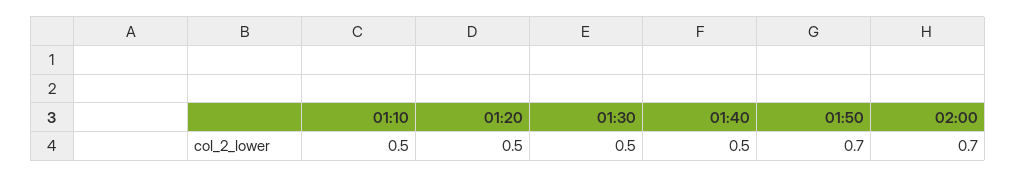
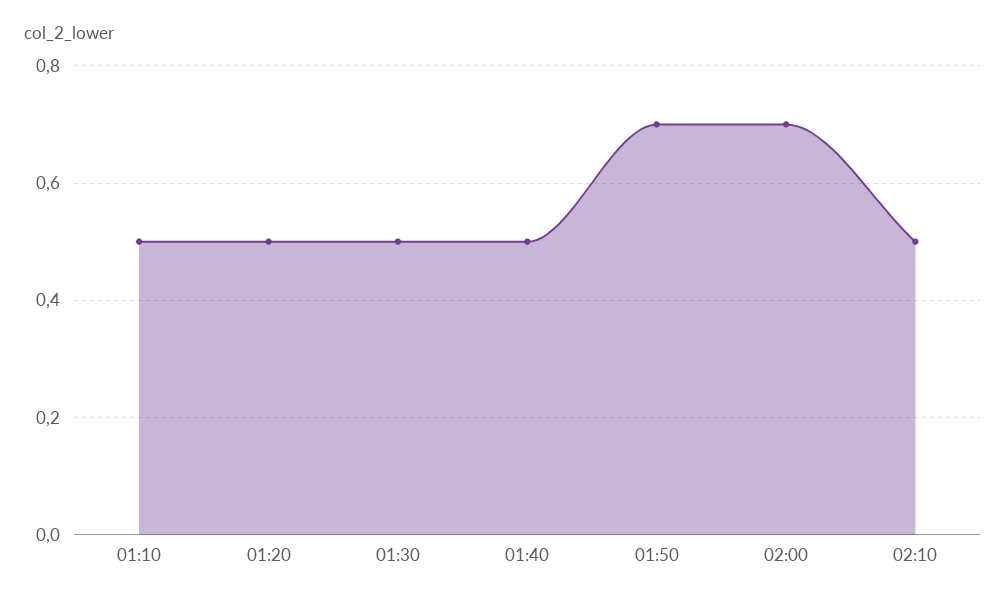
02:10: none -> 0.5

